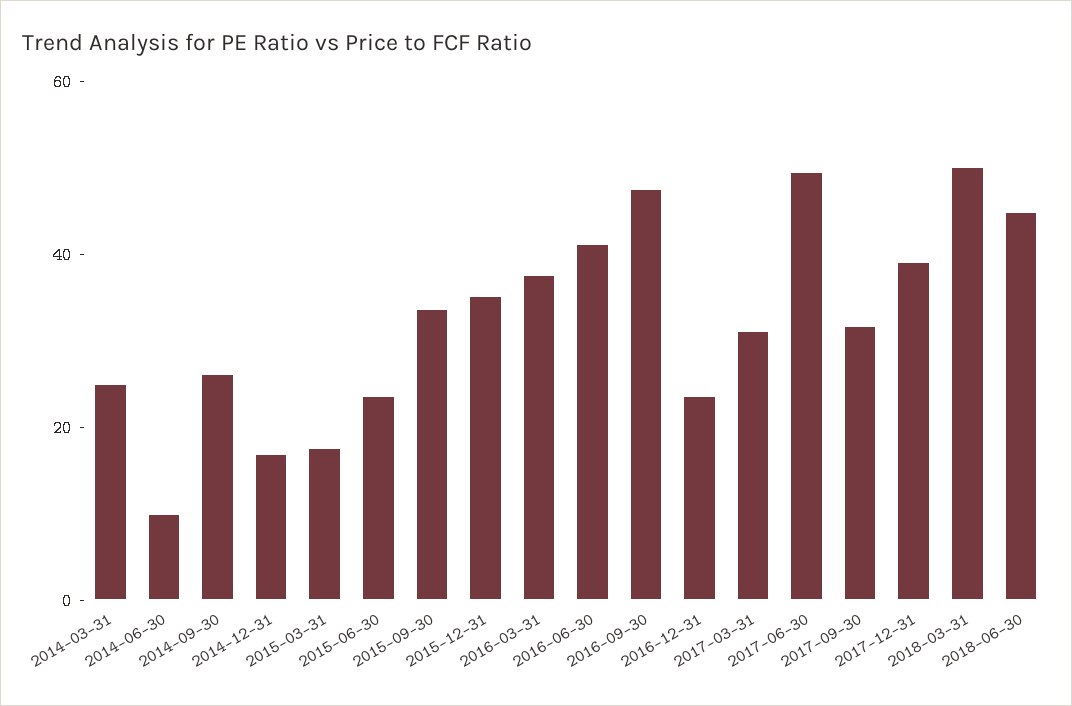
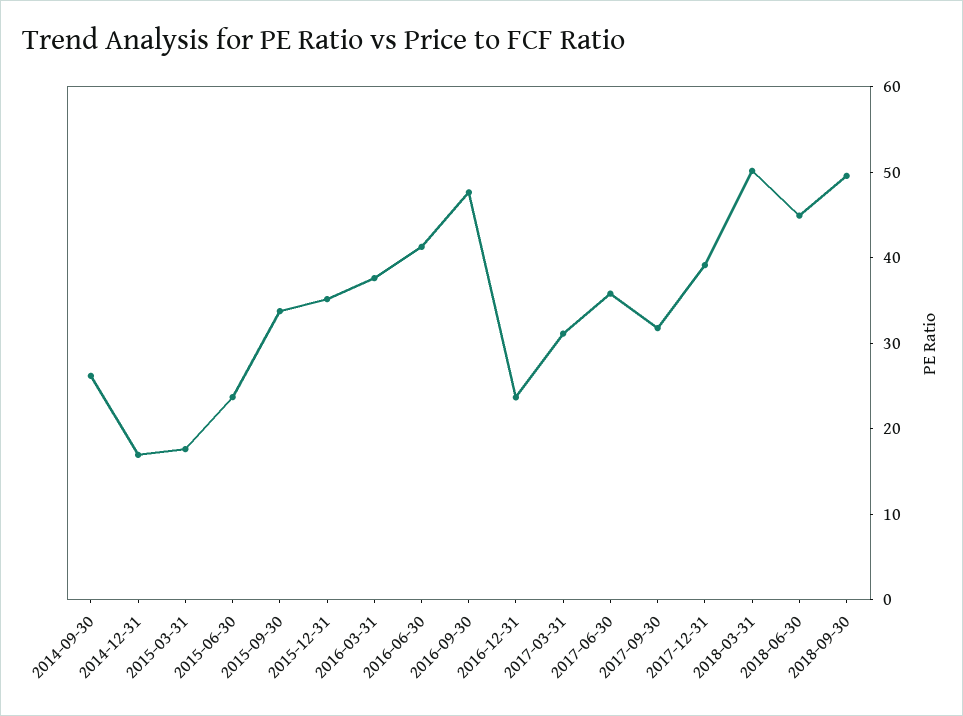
2014-03-31: 25 -> none
2014-06-30: 10 -> none
2017-06-30: 50 -> 36
2018-09-30: none -> 50

